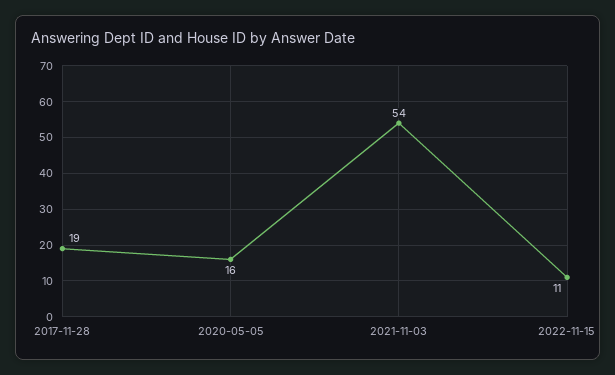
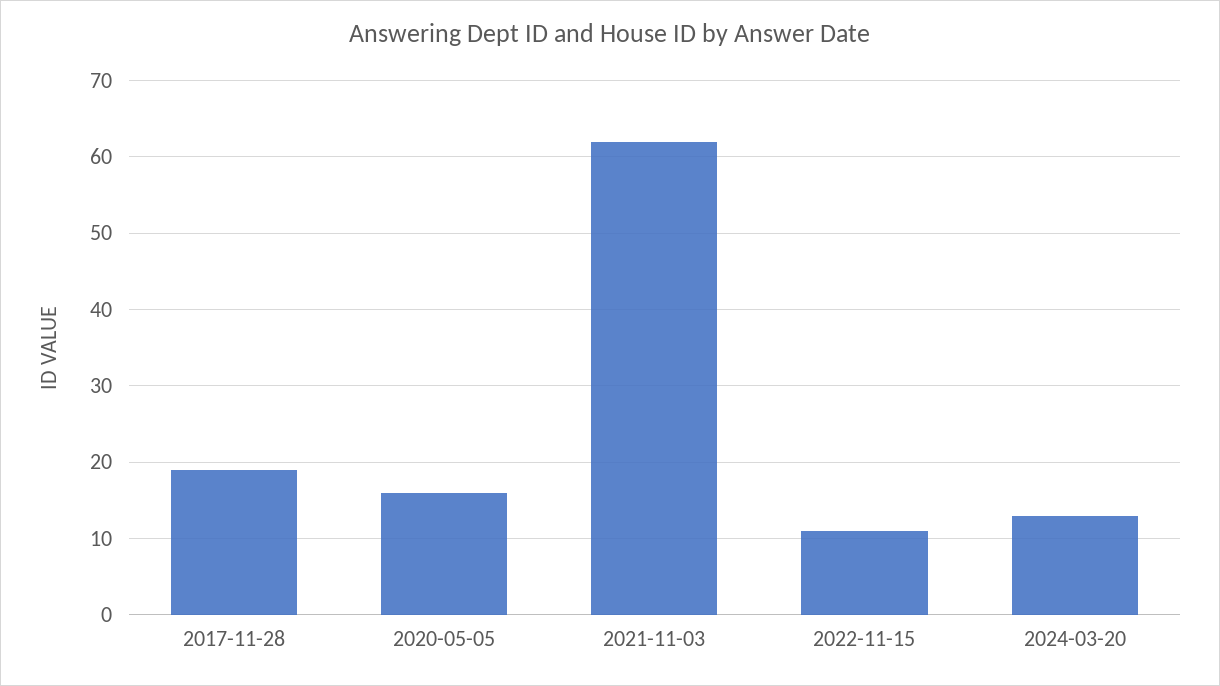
2021-11-03: 54 -> 62
2024-03-20: none -> 13

